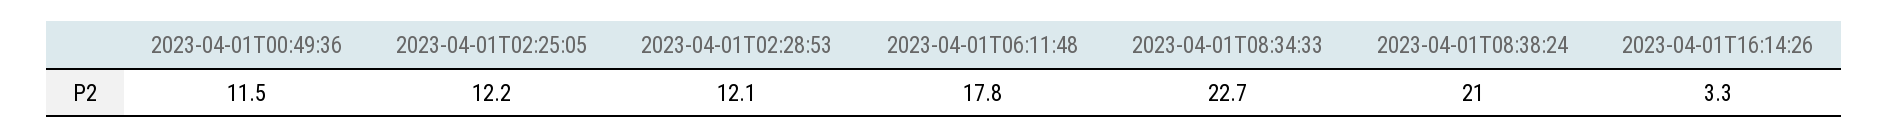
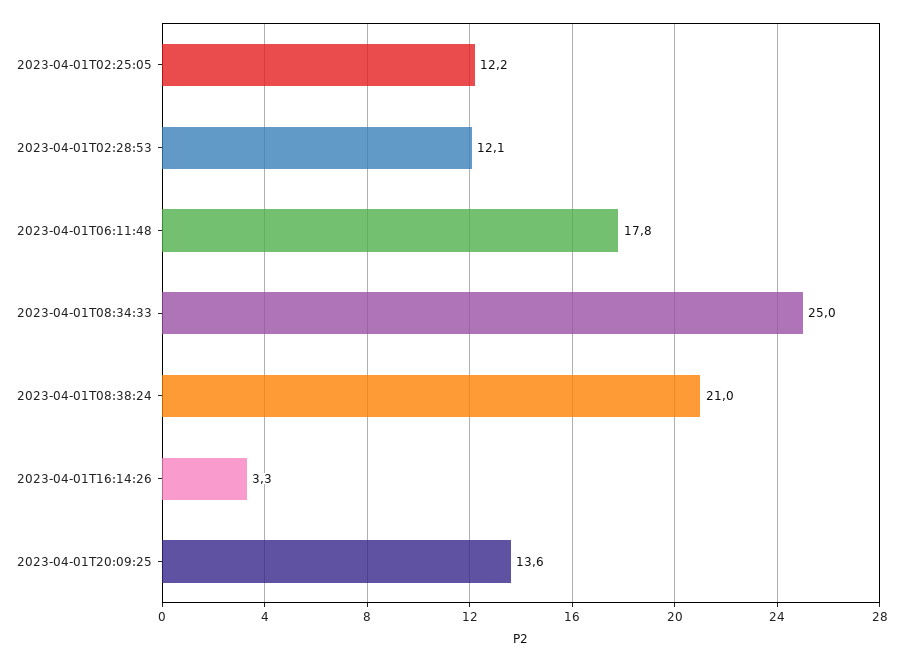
2023-04-01T00:49:36: 11.5 -> none
2023-04-01T08:34:33: 22.7 -> 25
2023-04-01T20:09:25: none -> 13.6

